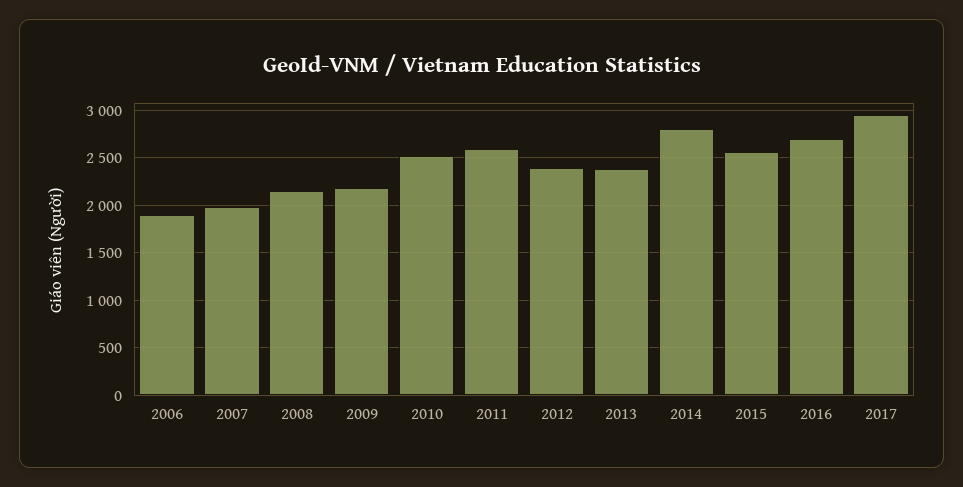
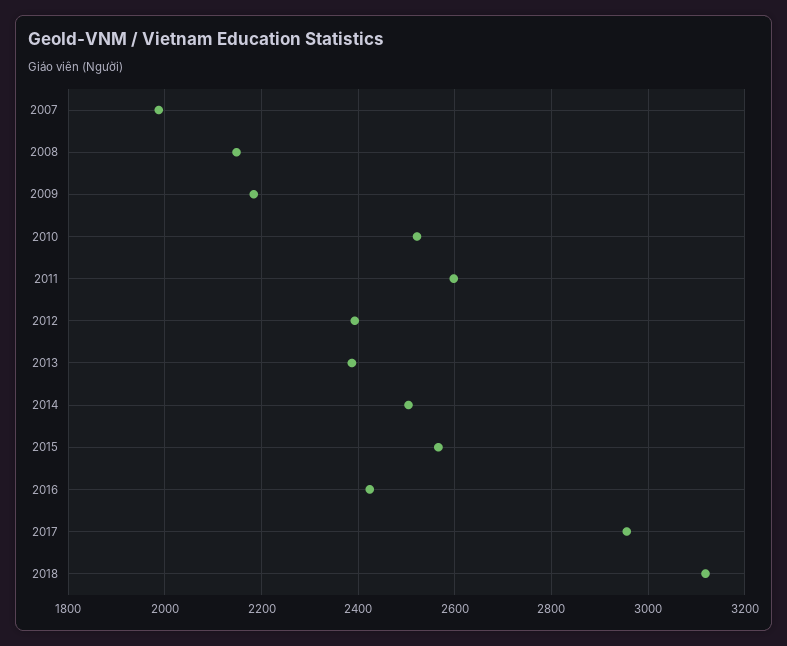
2006: 1900 -> none
2014: 2800 -> 2500
2016: 2700 -> 2420
2018: none -> 3120

